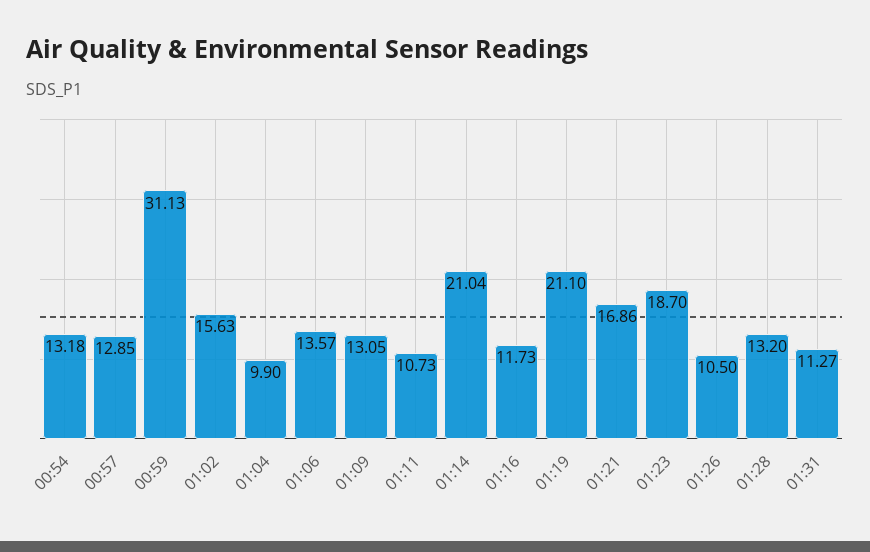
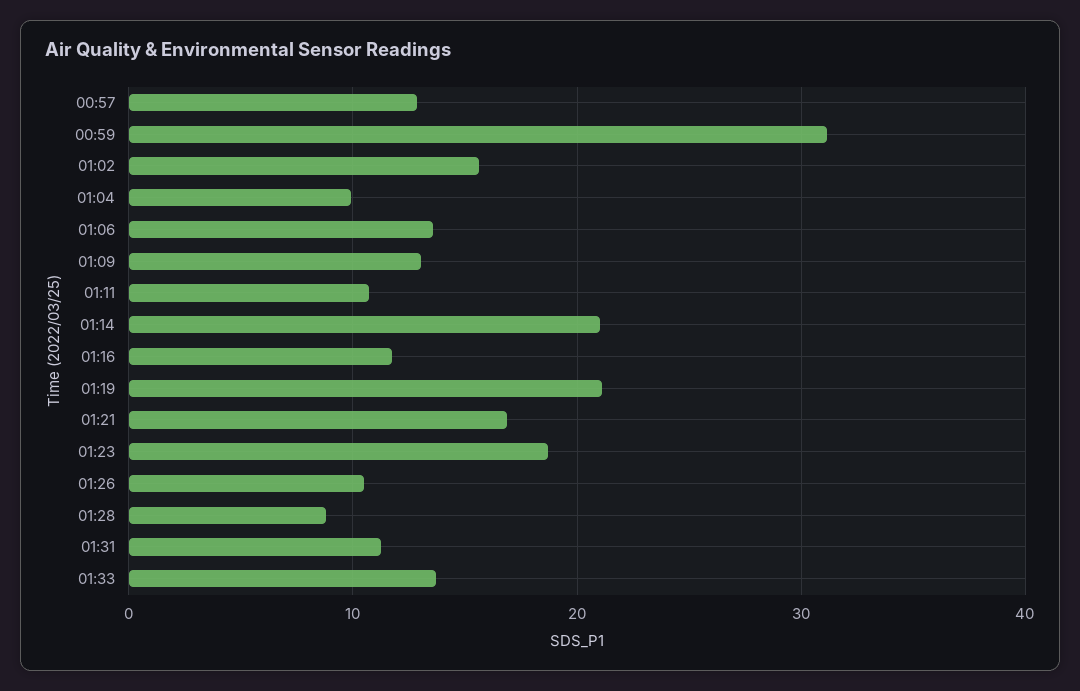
00:54: 13.18 -> none
01:28: 13.2 -> 9
01:33: none -> 14

